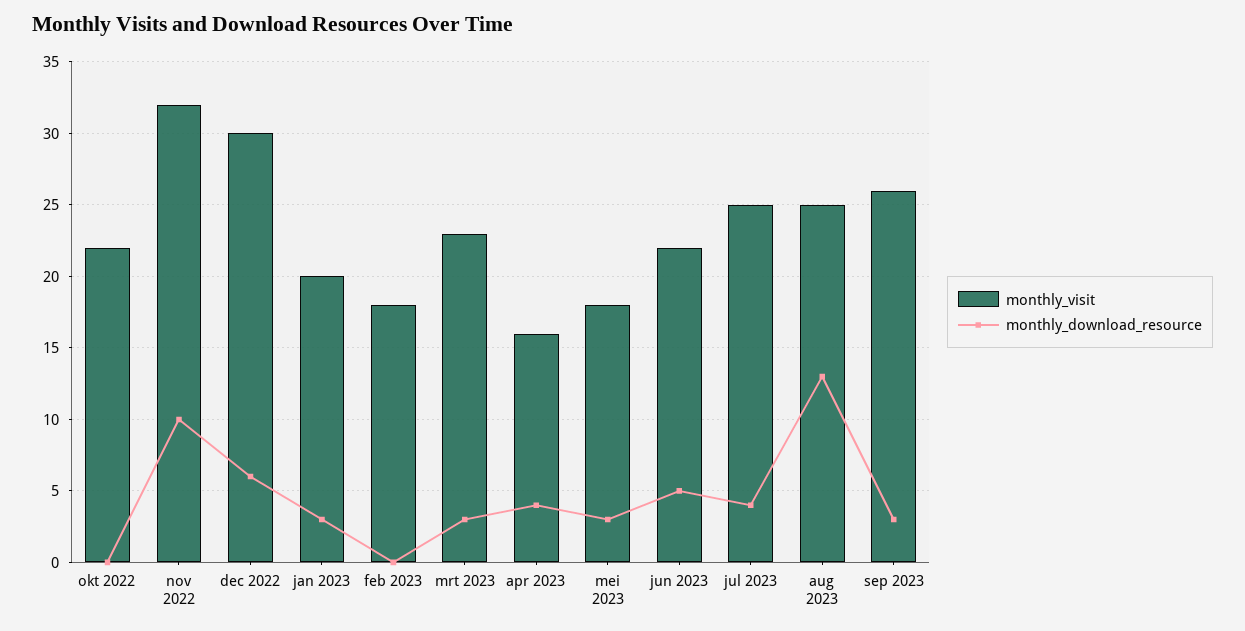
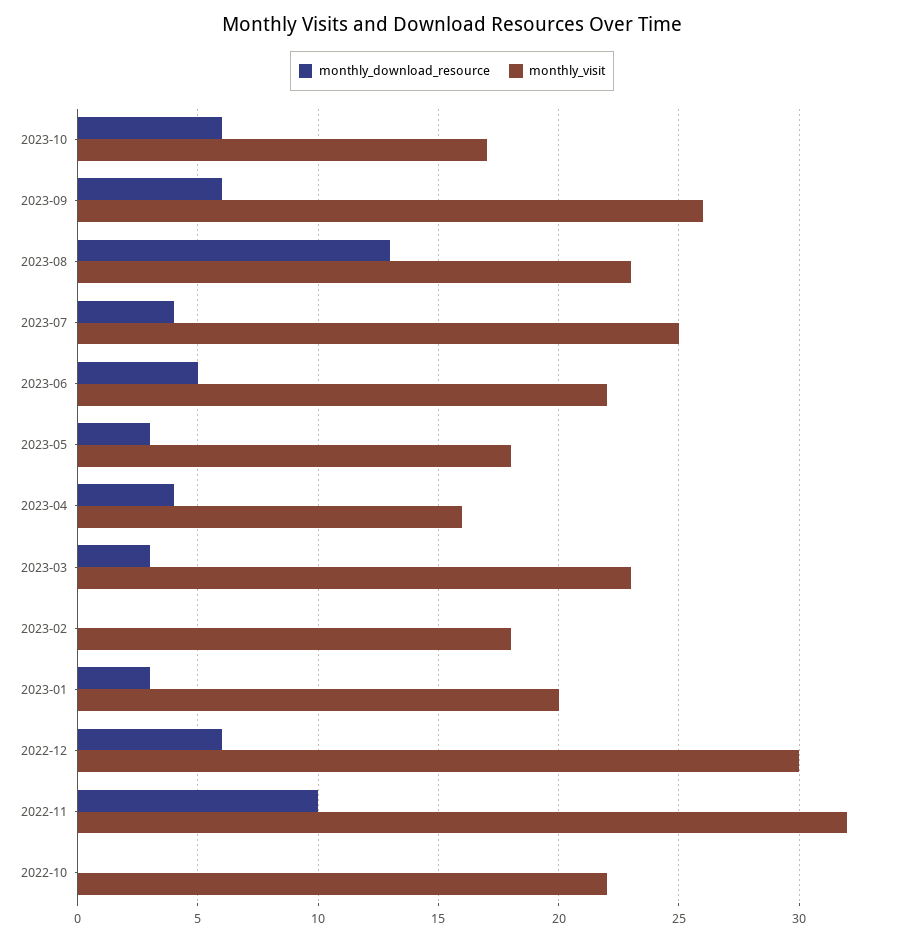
monthly_visit, aug 2023: 25 -> 23
monthly_download_resource, sep 2023: 3 -> 6
monthly_download_resource, 2023-10: none -> 6
monthly_visit, 2023-10: none -> 17

